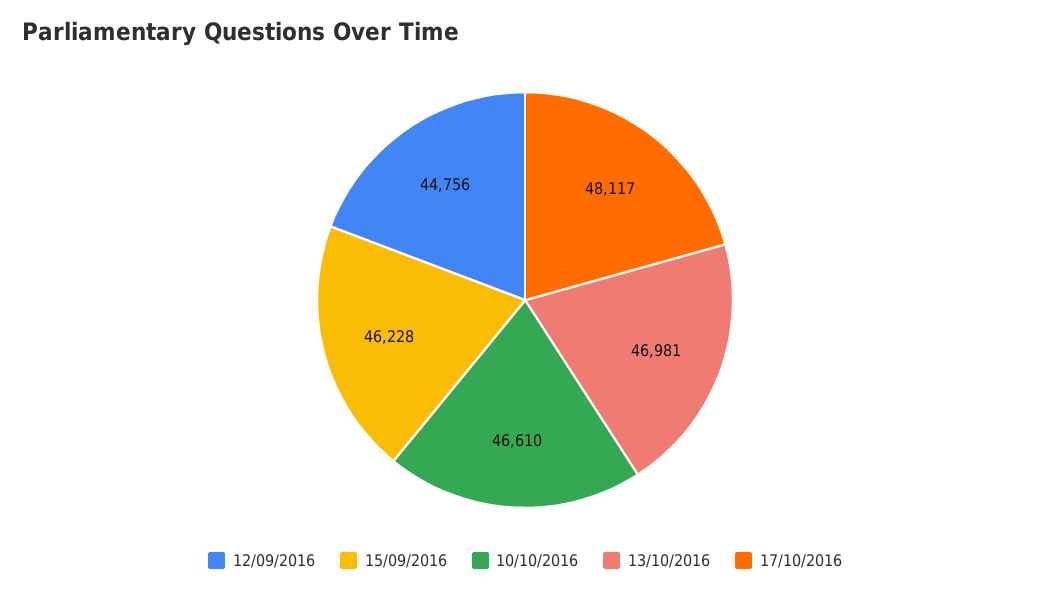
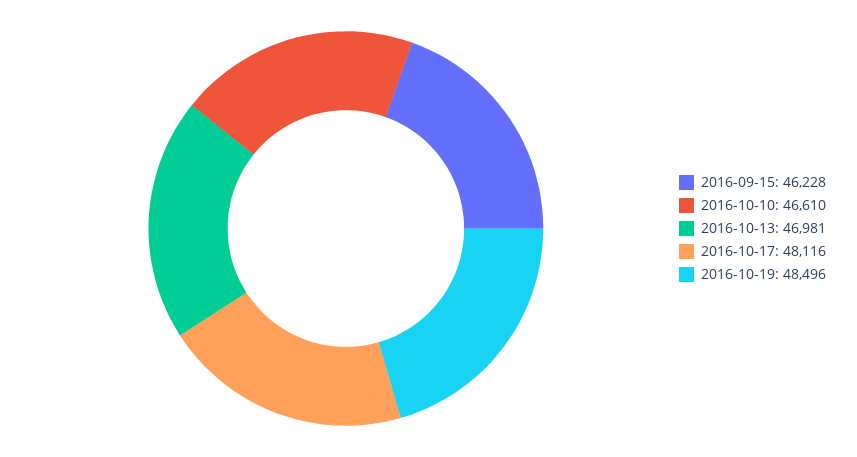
12/09/2016: 44756 -> none
17/10/2016: 48117 -> 48116
2016-10-19: none -> 48496

